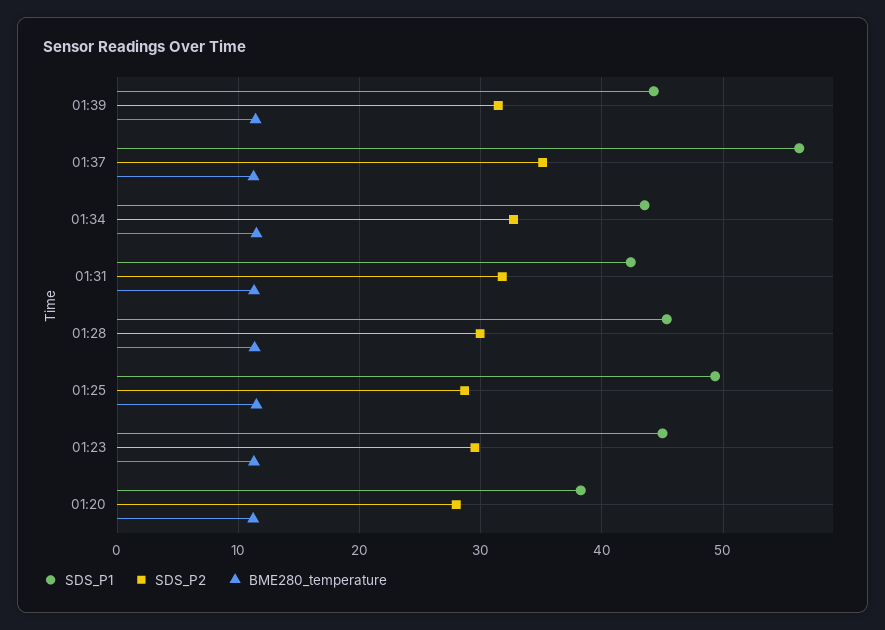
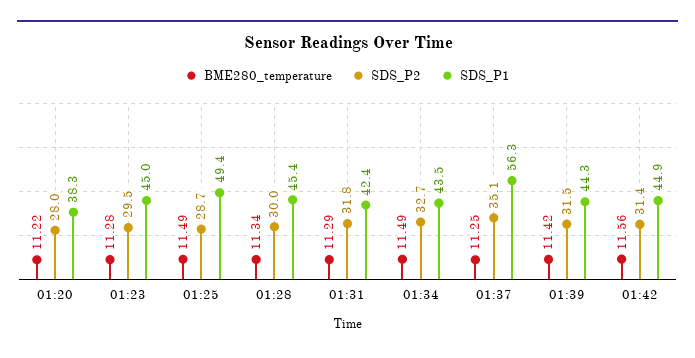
BME280_temperature, 01:42: none -> 11.56
SDS_P2, 01:42: none -> 31.4
SDS_P1, 01:42: none -> 44.9

